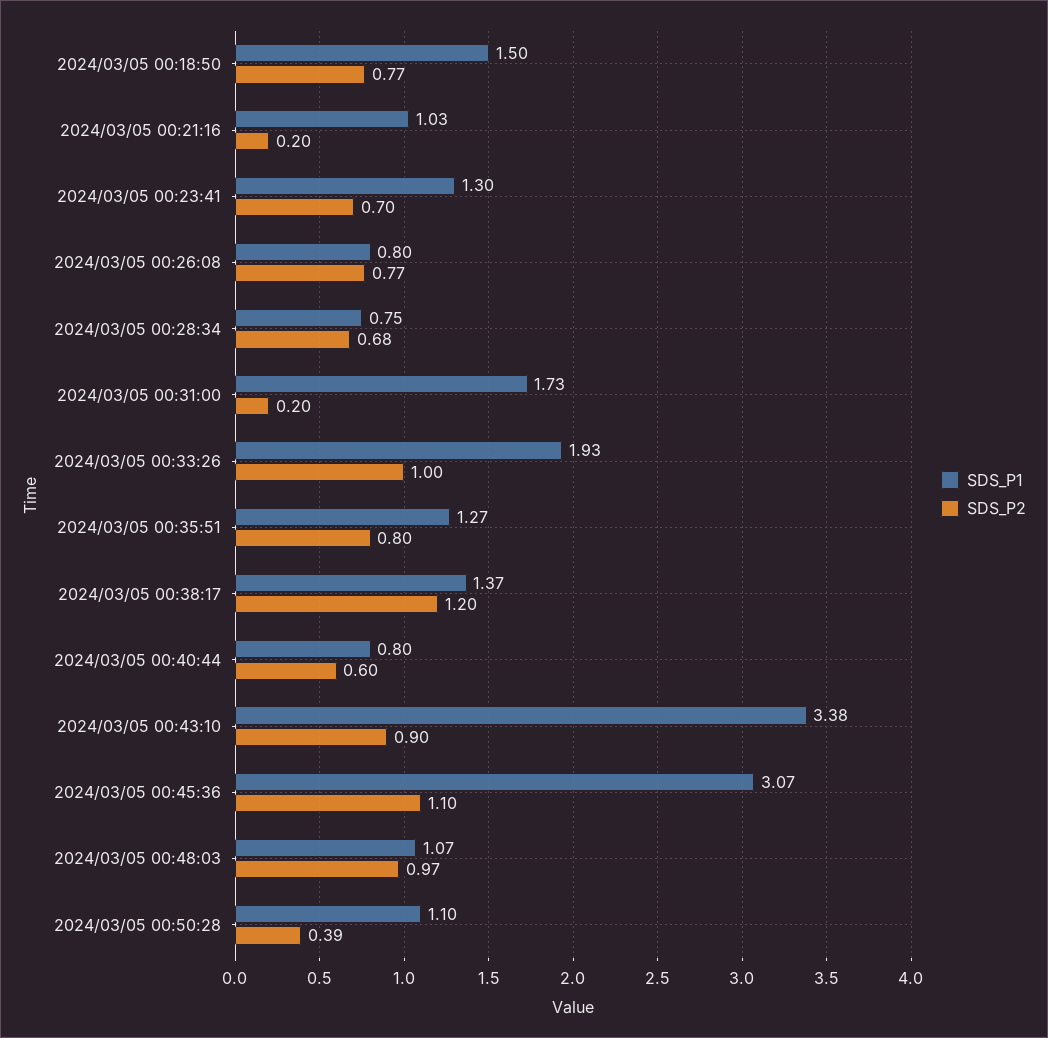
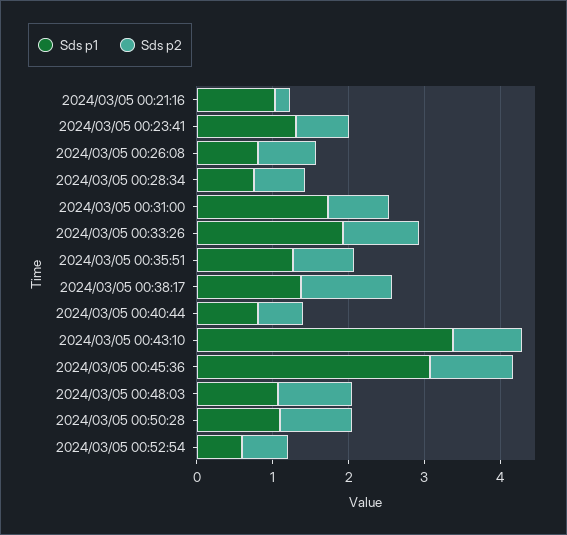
SDS_P1, 2024/03/05 00:18:50: 1.5 -> none
SDS_P2, 2024/03/05 00:18:50: 0.77 -> none
SDS_P2, 2024/03/05 00:31:00: 0.2 -> 0.8
SDS_P2, 2024/03/05 00:50:28: 0.39 -> 1
SDS_P1, 2024/03/05 00:52:54: none -> 0.6
SDS_P2, 2024/03/05 00:52:54: none -> 0.6

